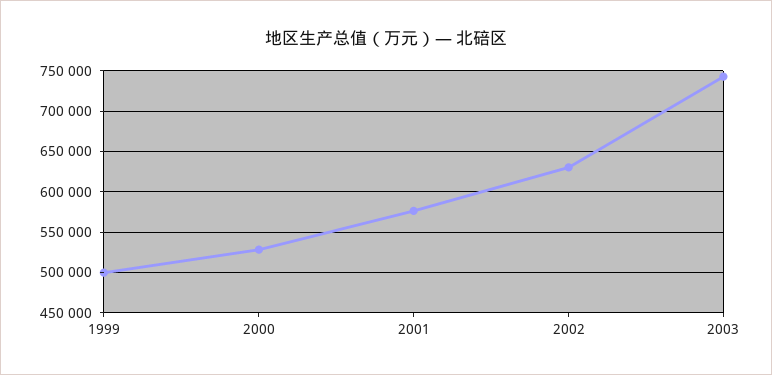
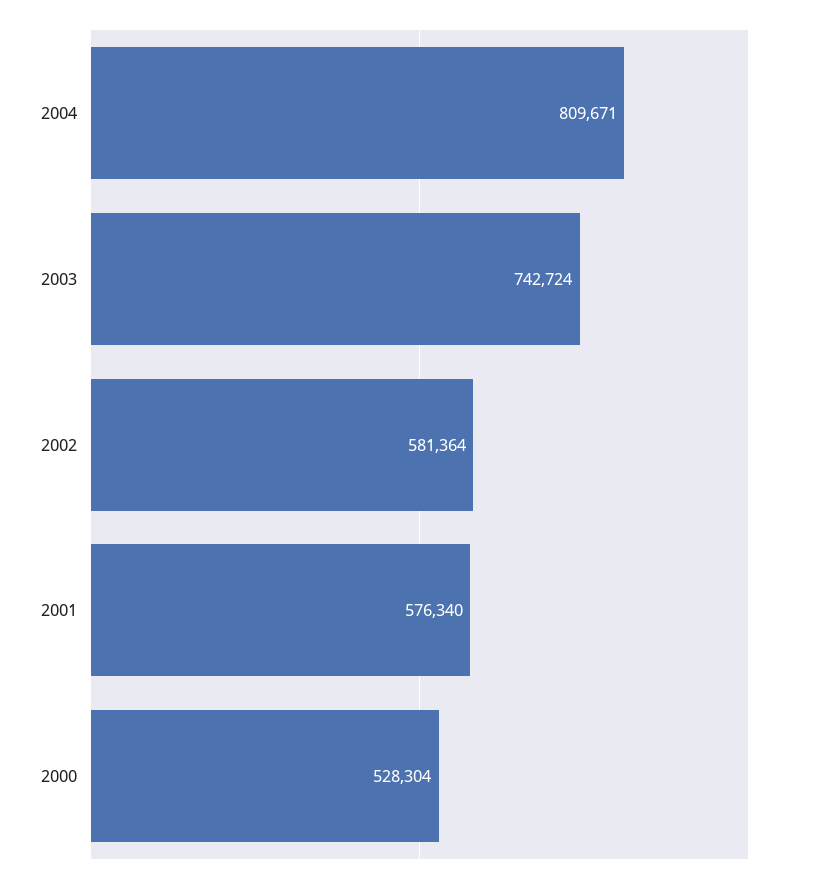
1999: 500000 -> none
2002: 630000 -> 581364
2004: none -> 809671

